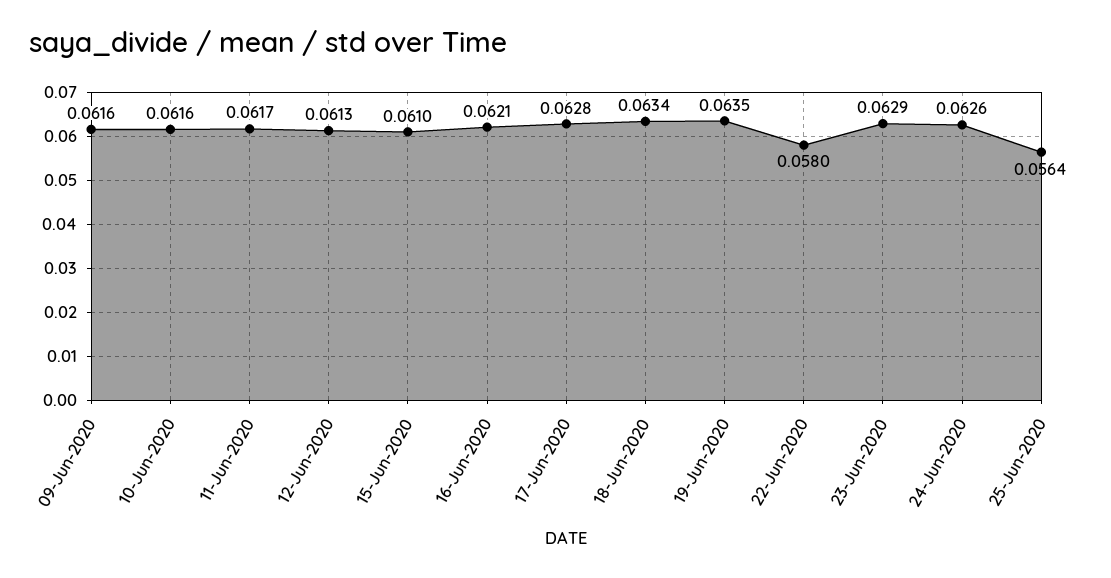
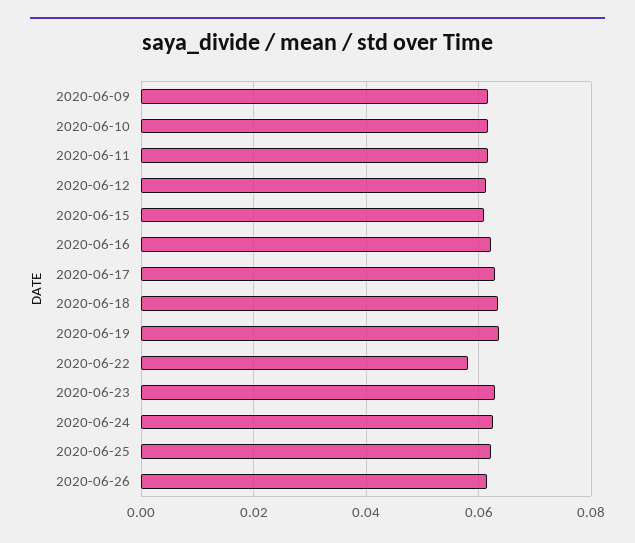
25-Jun-2020: 0.0564 -> 0.062
2020-06-26: none -> 0.062

